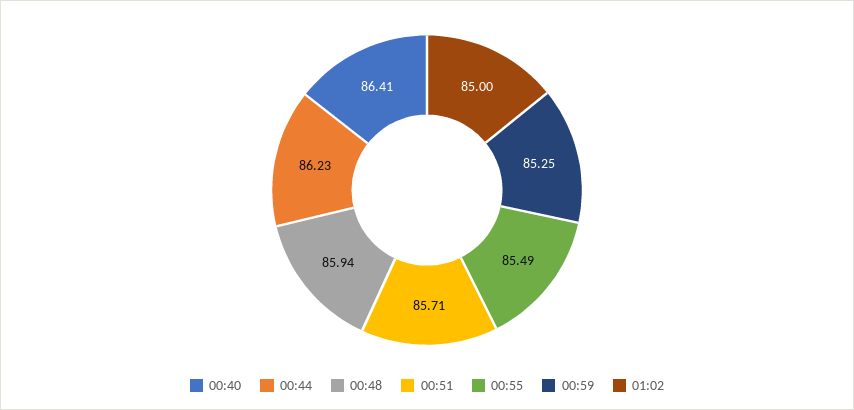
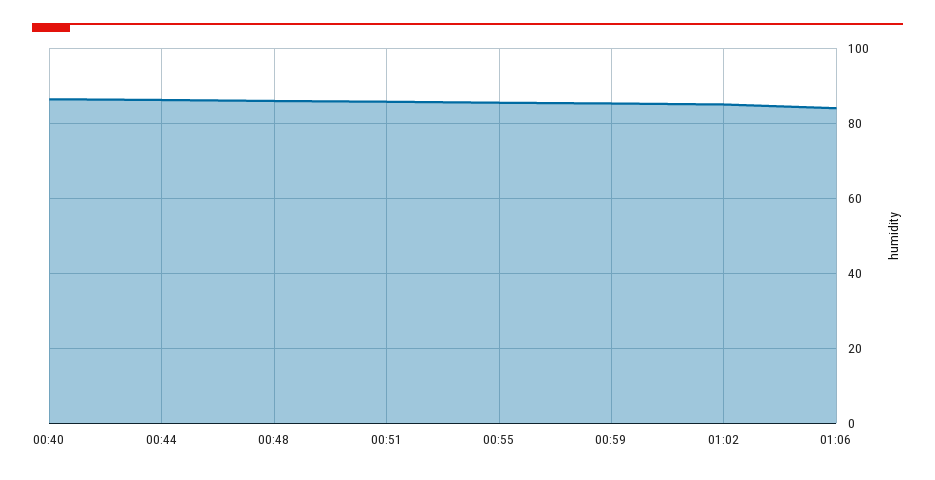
01:06: none -> 84

